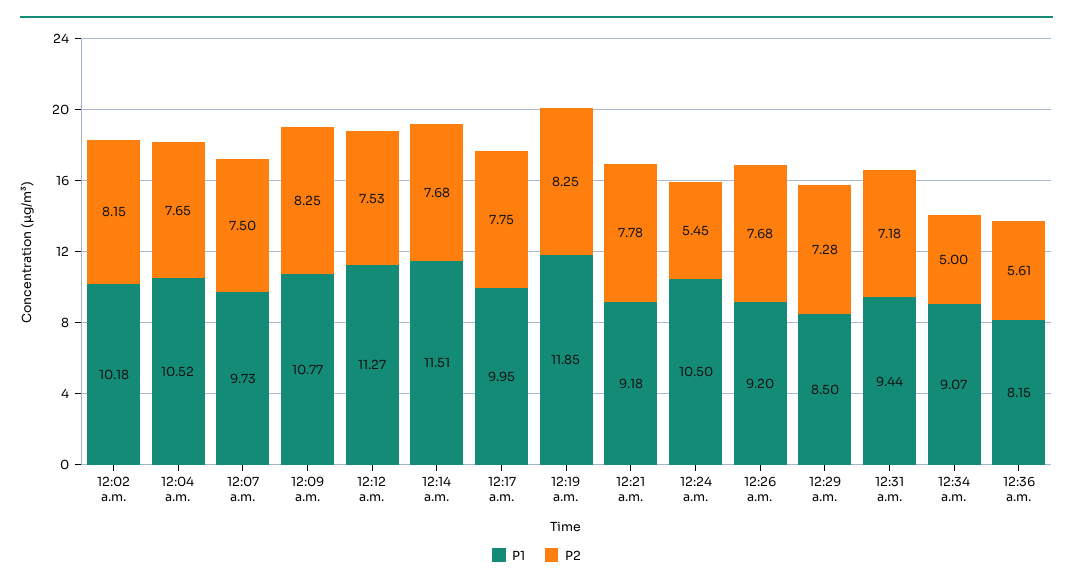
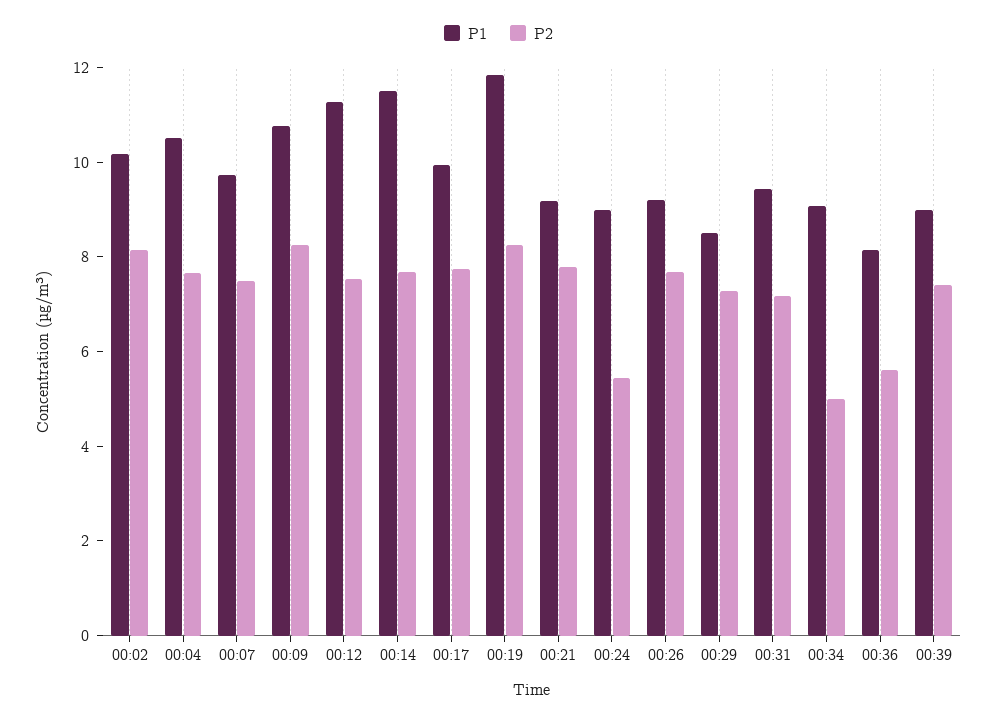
P1, 12:24 a.m.: 10.5 -> 9
P1, 00:39: none -> 9
P2, 00:39: none -> 7.5

